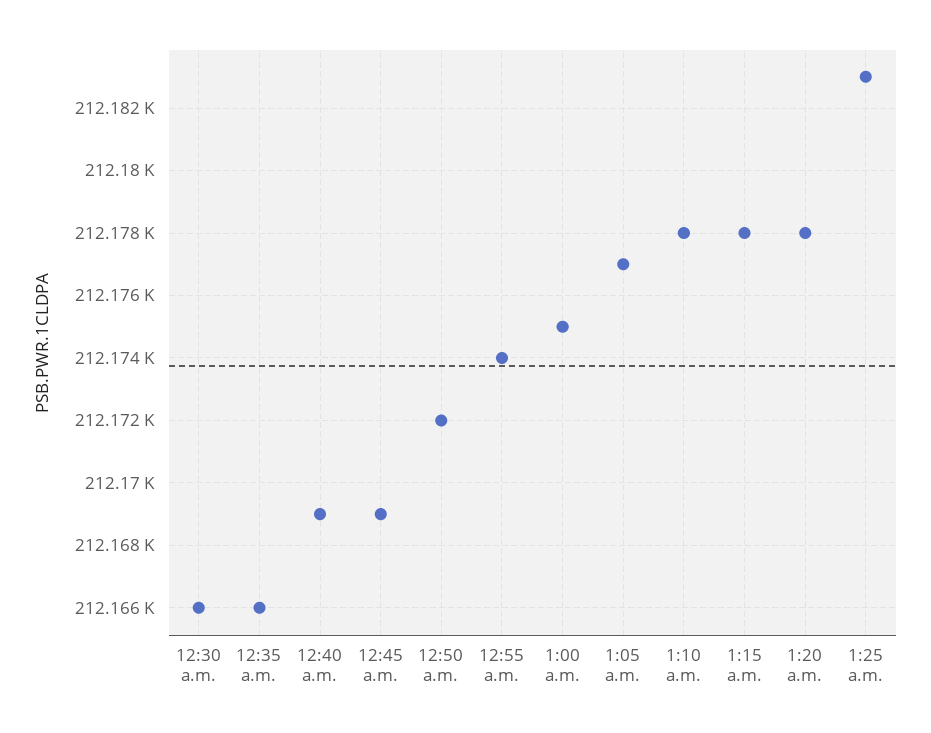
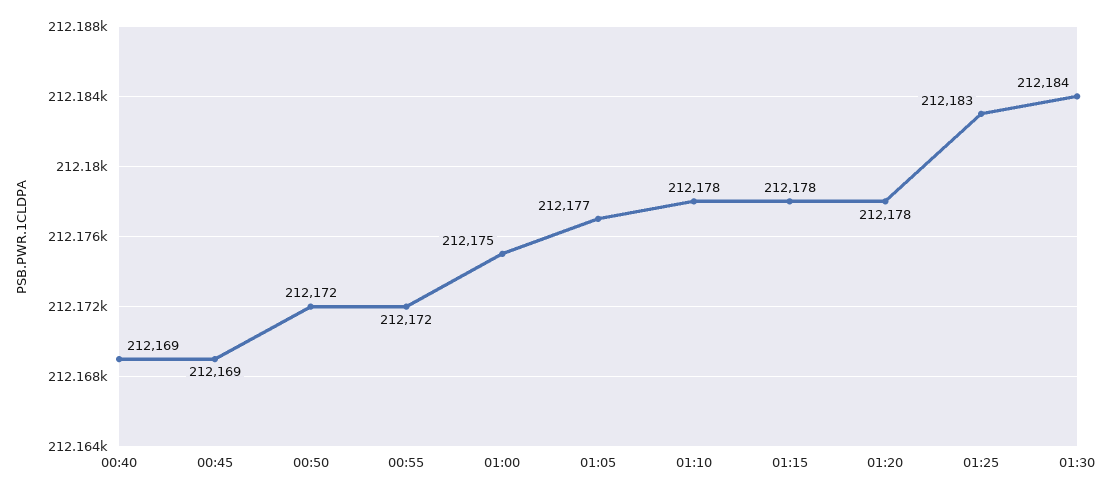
12:30 a.m.: 212166 -> none
12:35 a.m.: 212166 -> none
12:55 a.m.: 212174 -> 212172
01:30: none -> 212184

